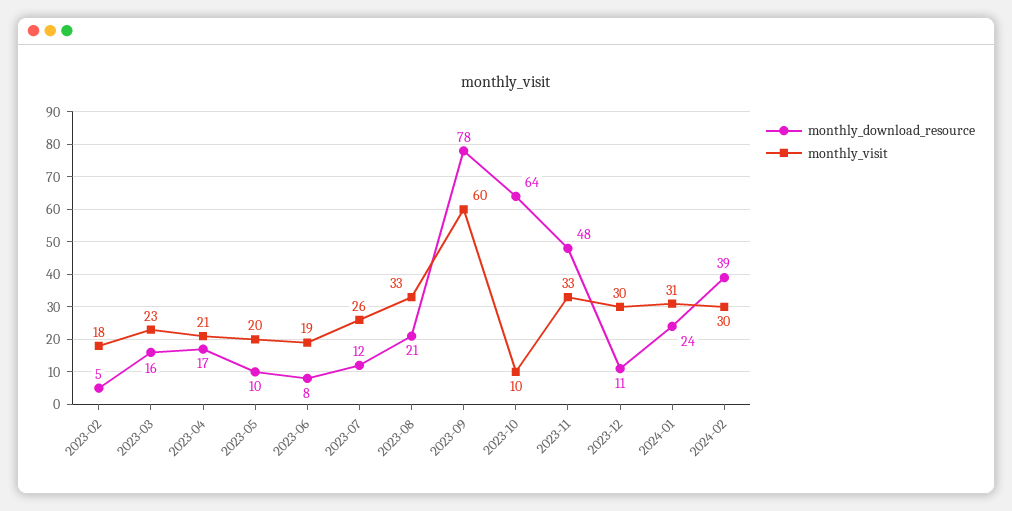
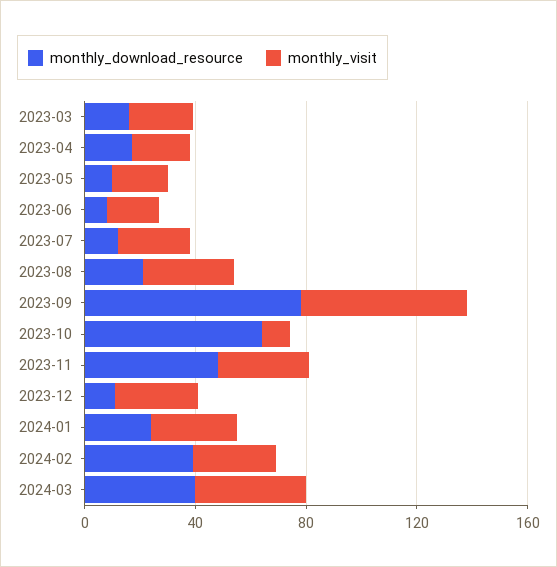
monthly_download_resource, 2023-02: 5 -> none
monthly_visit, 2023-02: 18 -> none
monthly_download_resource, 2024-03: none -> 40
monthly_visit, 2024-03: none -> 40

